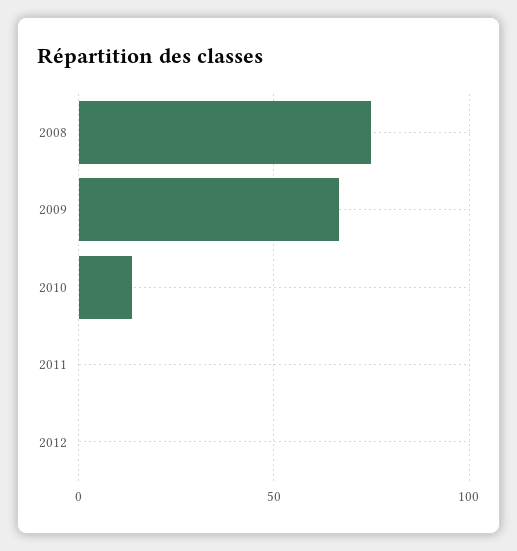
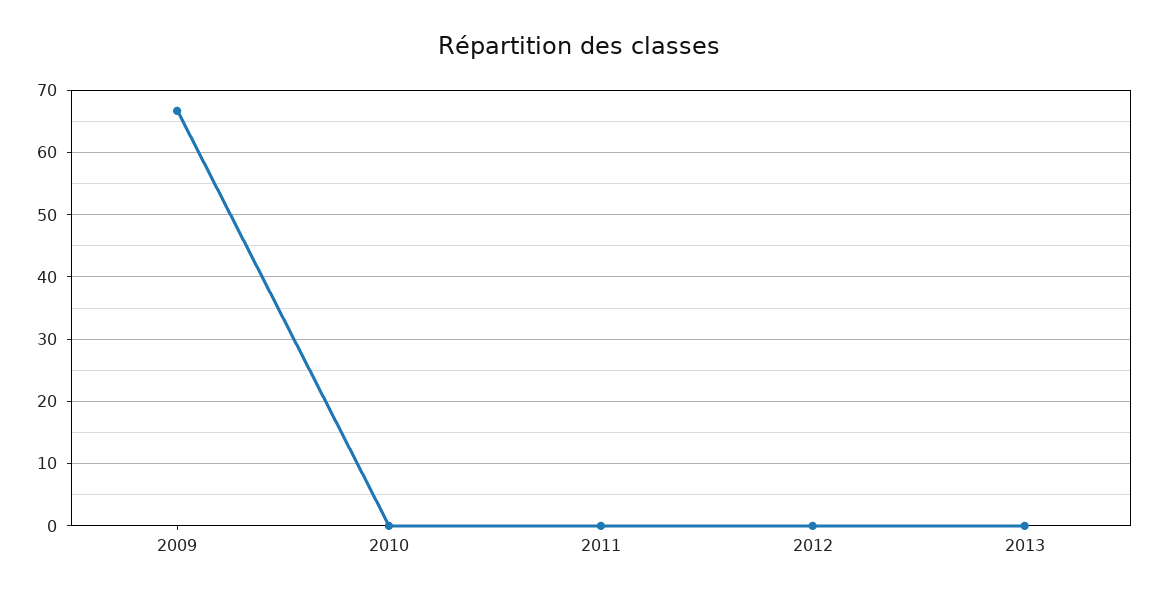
2008: 75 -> none
2010: 15 -> 0
2013: none -> 0

